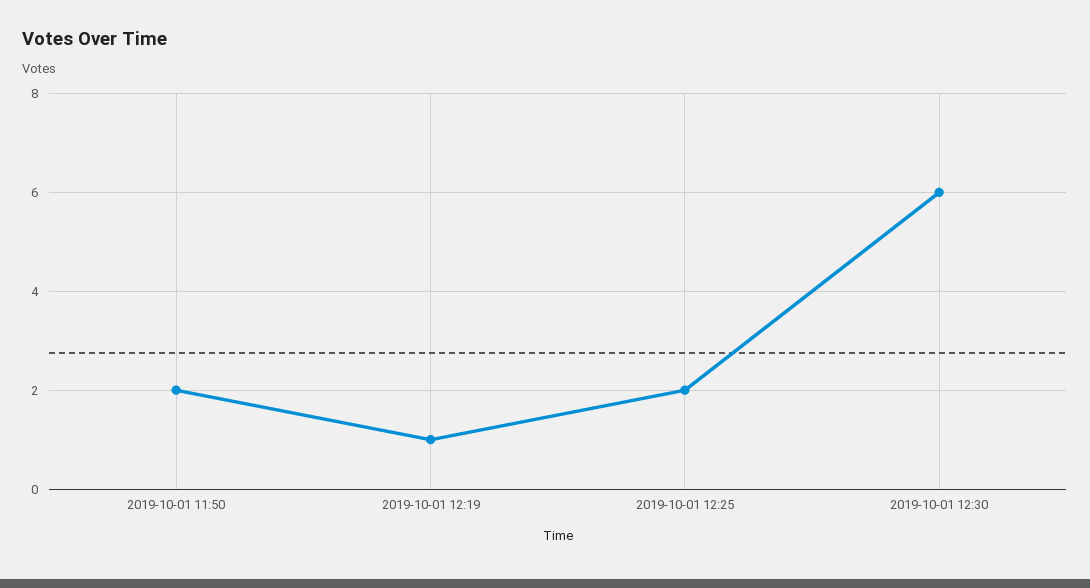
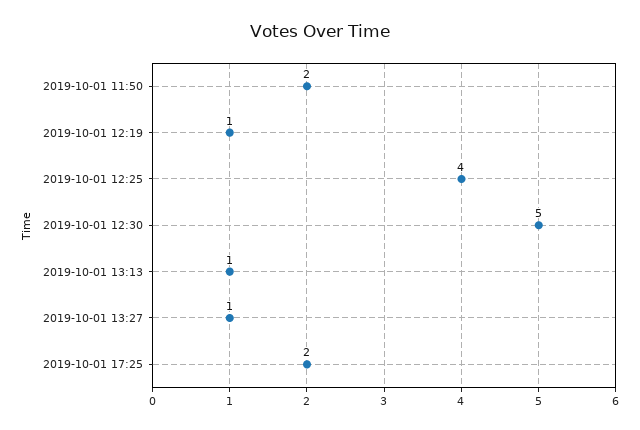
2019-10-01 12:25: 2 -> 4
2019-10-01 12:30: 6 -> 5
2019-10-01 13:13: none -> 1
2019-10-01 13:27: none -> 1
2019-10-01 17:25: none -> 2

